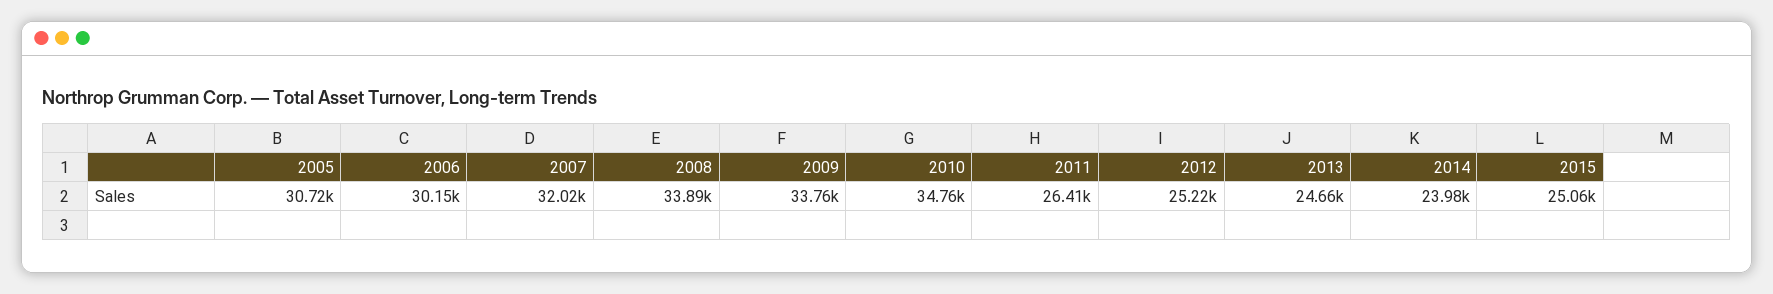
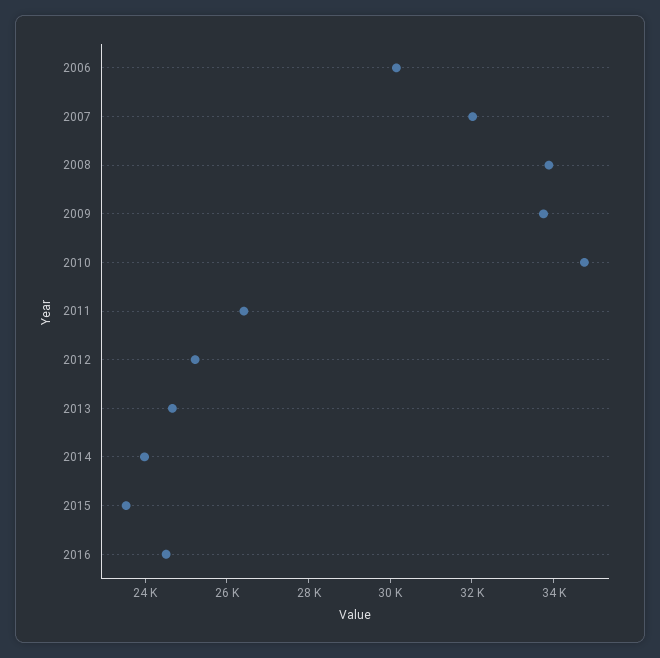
2005: 30720 -> none
2015: 25060 -> 23500
2016: none -> 24500

